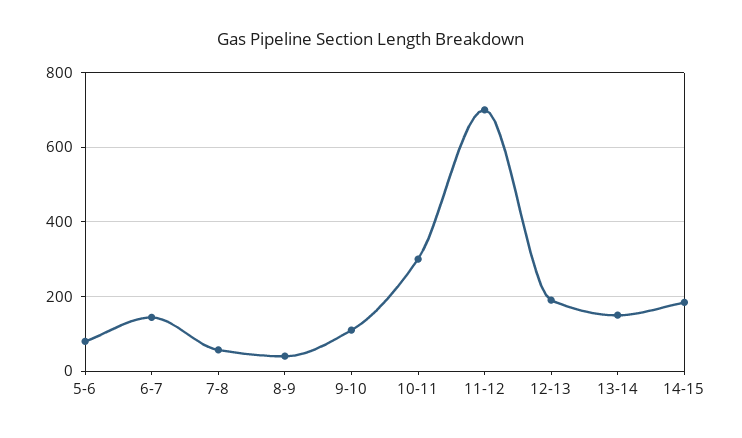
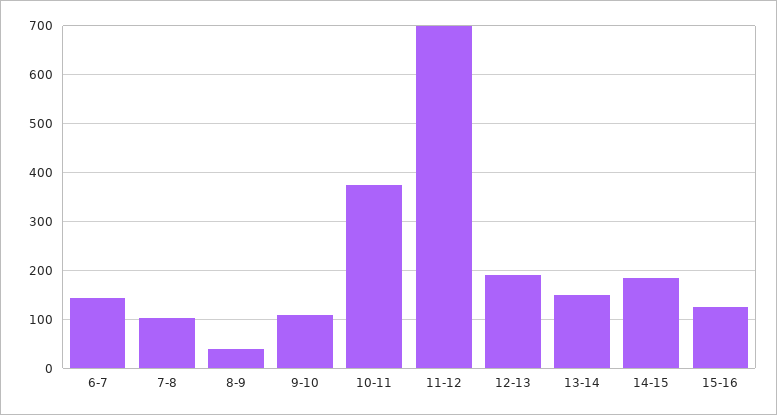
5-6: 80 -> none
7-8: 60 -> 100
10-11: 300 -> 380
15-16: none -> 120

